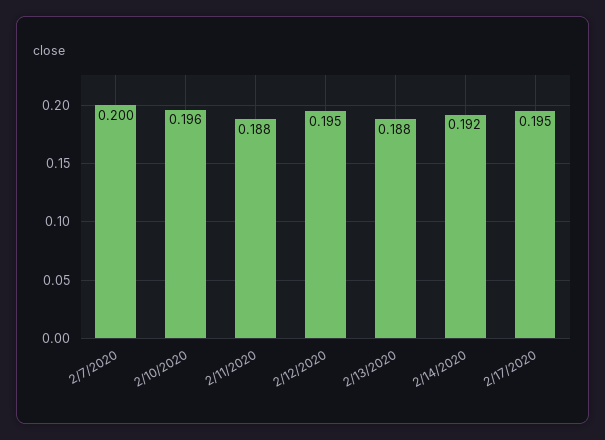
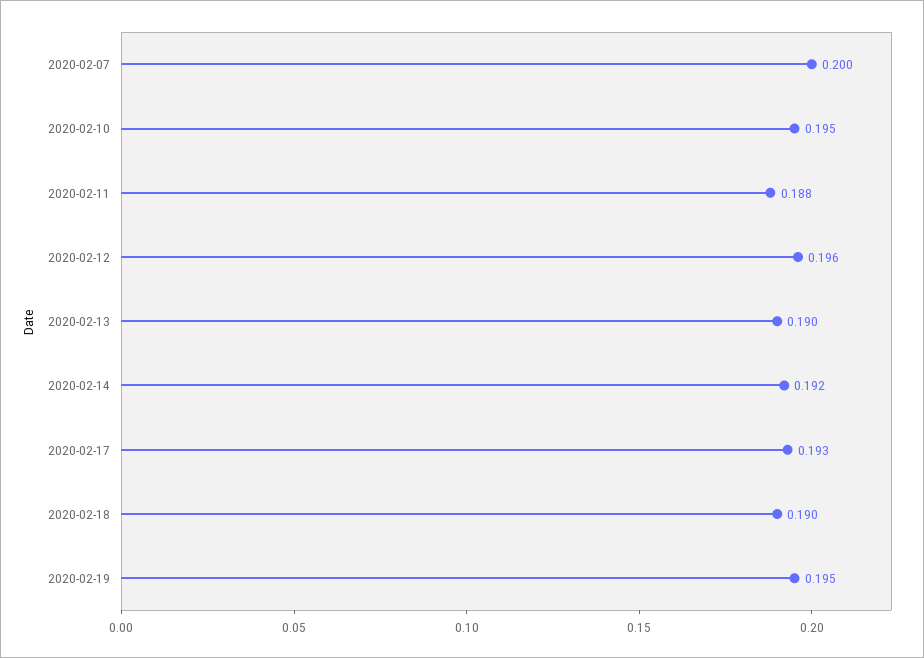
2/10/2020: 0.196 -> 0.195
2/12/2020: 0.195 -> 0.196
2/13/2020: 0.188 -> 0.19
2/17/2020: 0.195 -> 0.193
2020-02-18: none -> 0.19
2020-02-19: none -> 0.195

